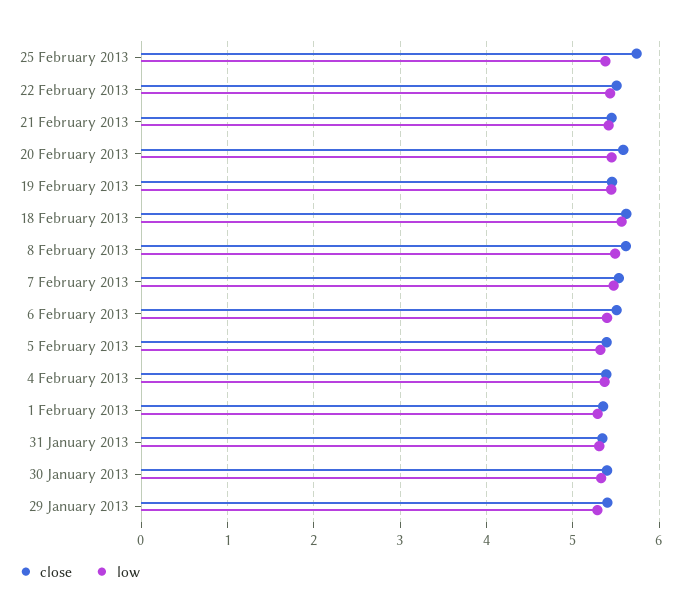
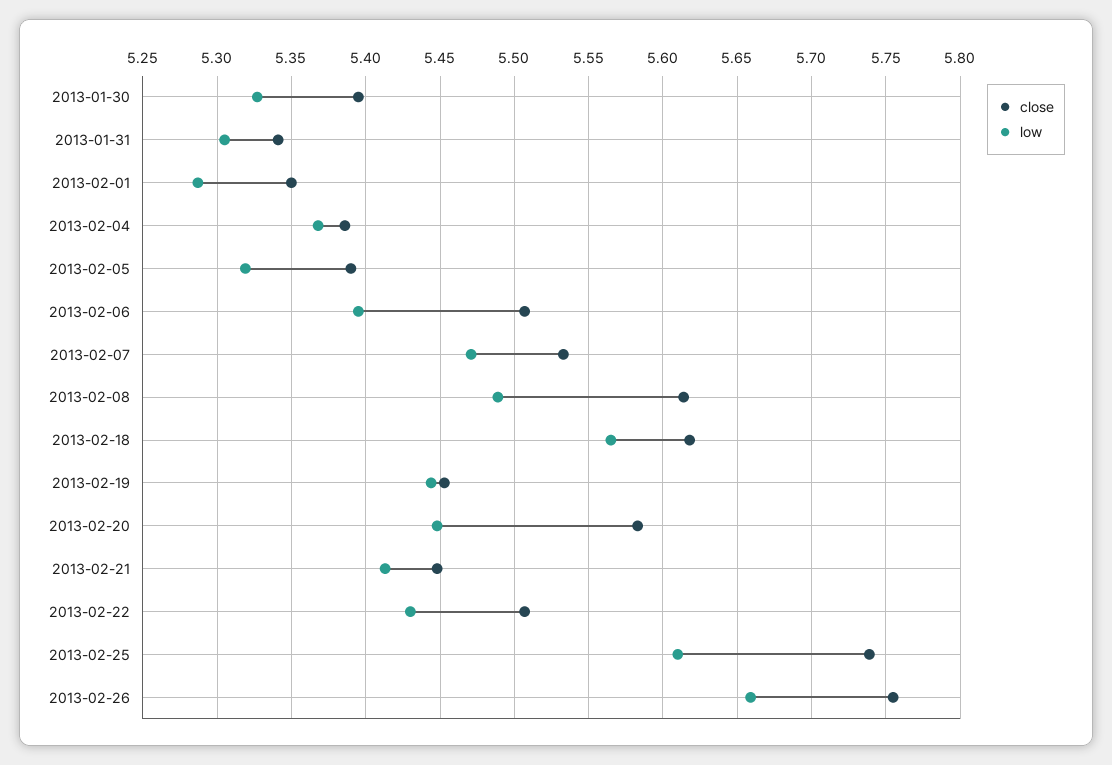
low, 25 February 2013: 5.4 -> 5.61
close, 29 January 2013: 5.4 -> none
low, 29 January 2013: 5.3 -> none
close, 2013-02-26: none -> 5.755
low, 2013-02-26: none -> 5.66

